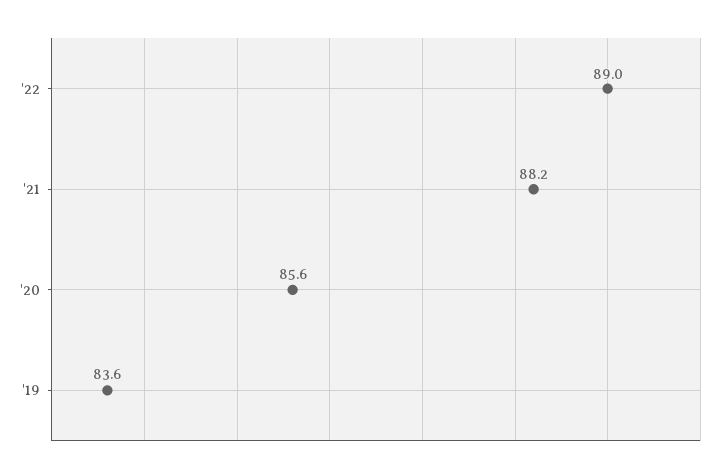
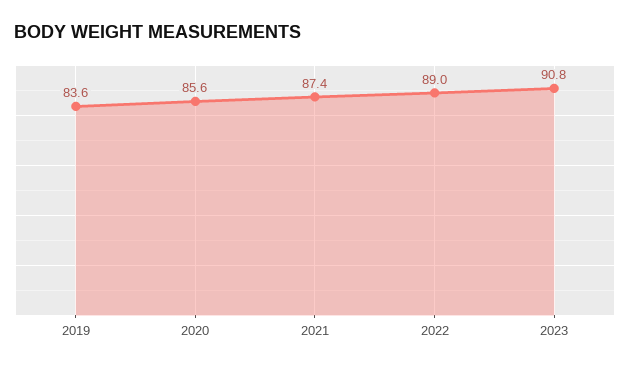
'21: 88.2 -> 87.4
2023: none -> 90.8

